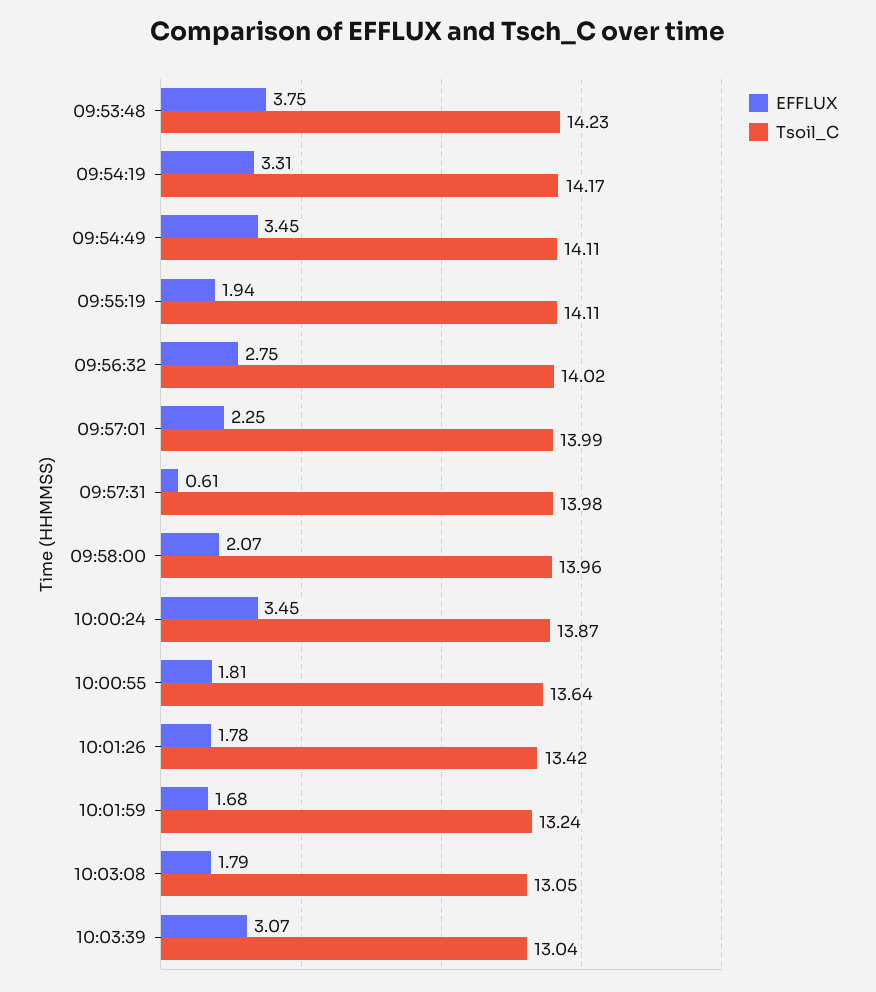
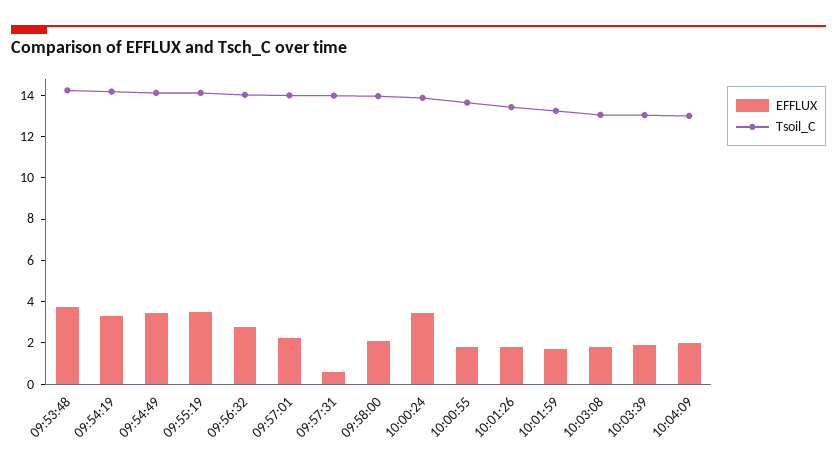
EFFLUX, 09:55:19: 1.94 -> 3.5
EFFLUX, 10:03:39: 3.07 -> 2
EFFLUX, 10:04:09: none -> 2
Tsoil_C, 10:04:09: none -> 13

